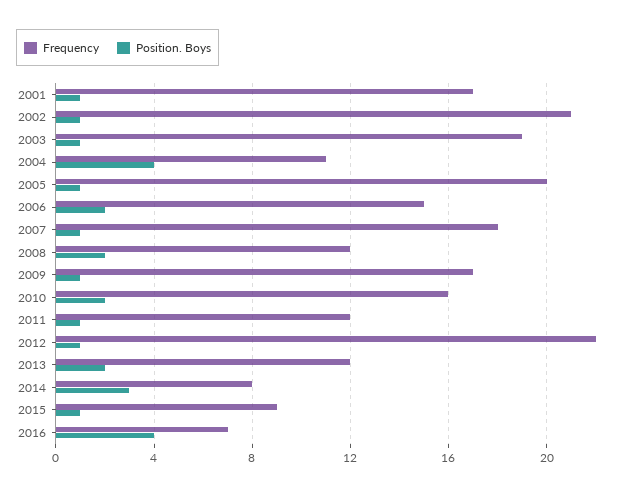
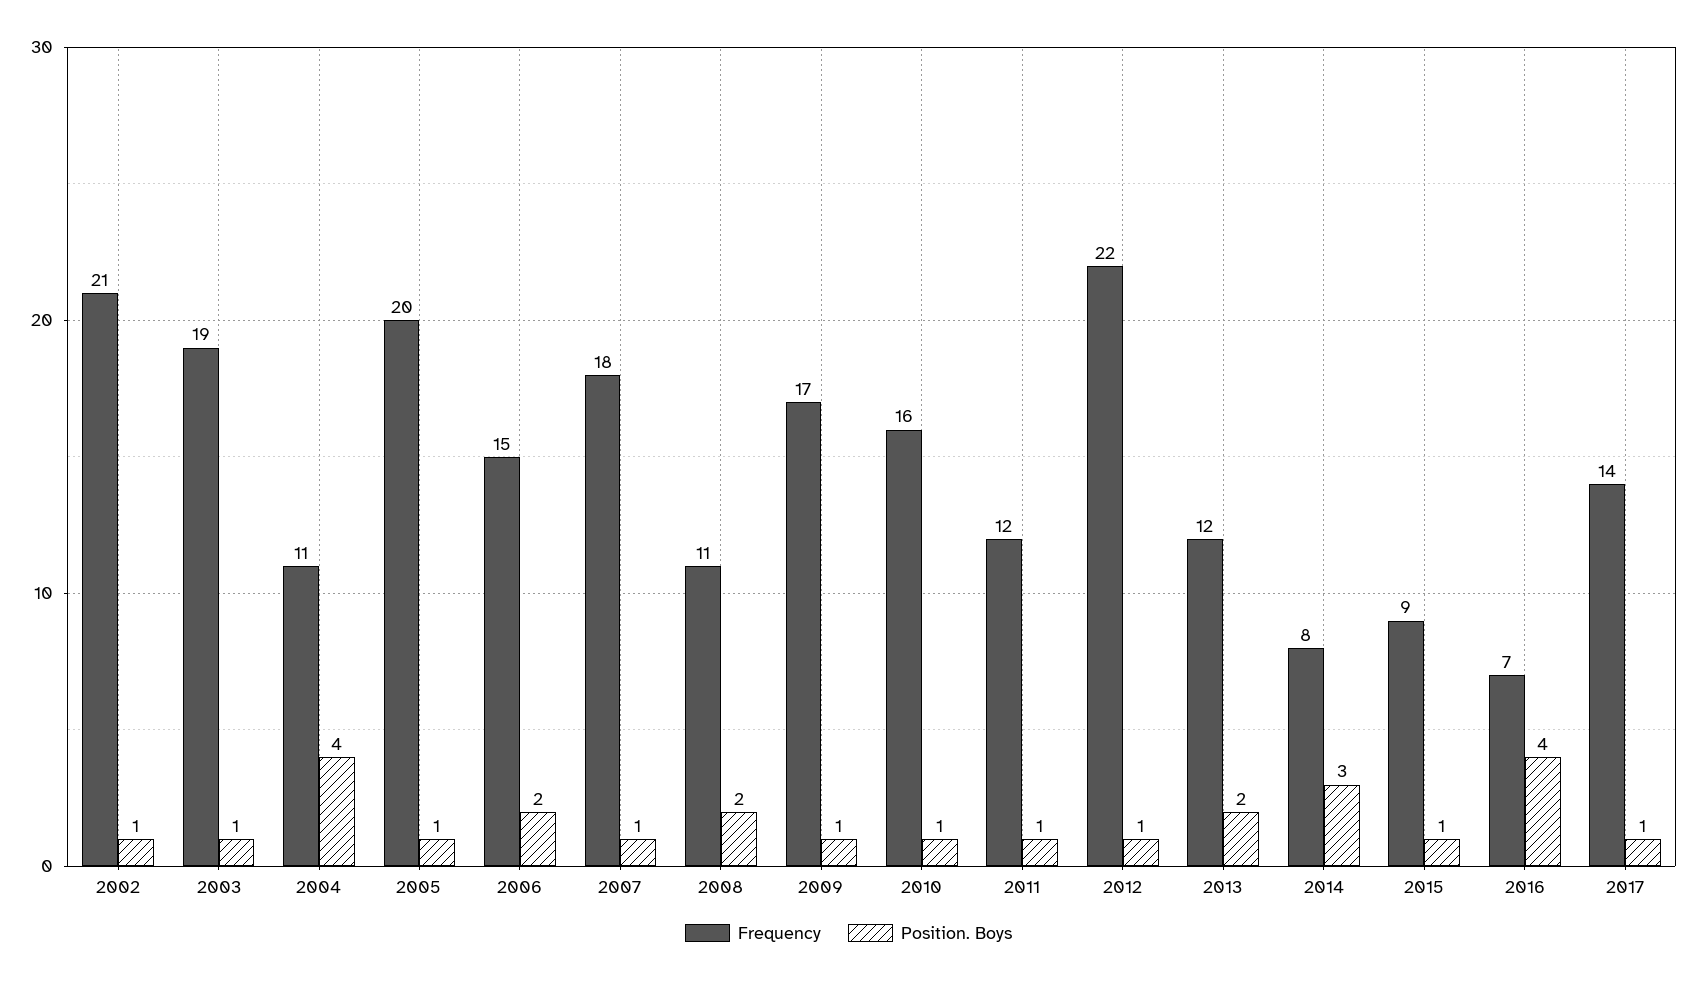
Frequency, 2001: 17 -> none
Position. Boys, 2001: 1 -> none
Frequency, 2008: 12 -> 11
Position. Boys, 2010: 2 -> 1
Frequency, 2017: none -> 14
Position. Boys, 2017: none -> 1

